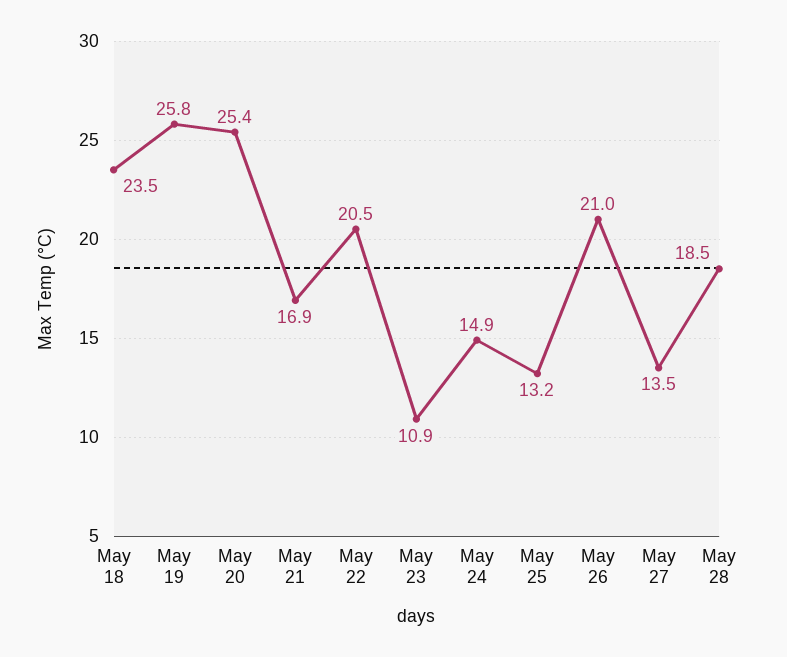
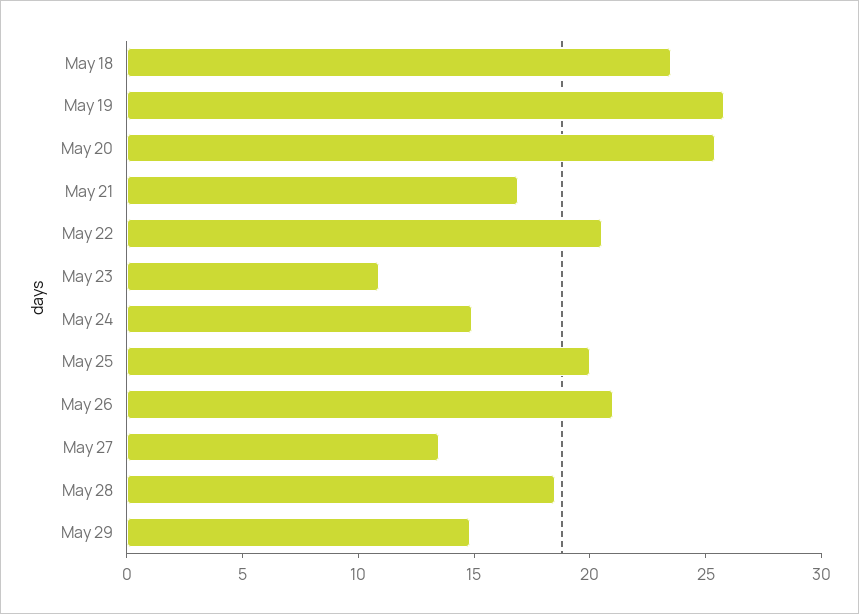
May 25: 13.2 -> 20
May 29: none -> 15

